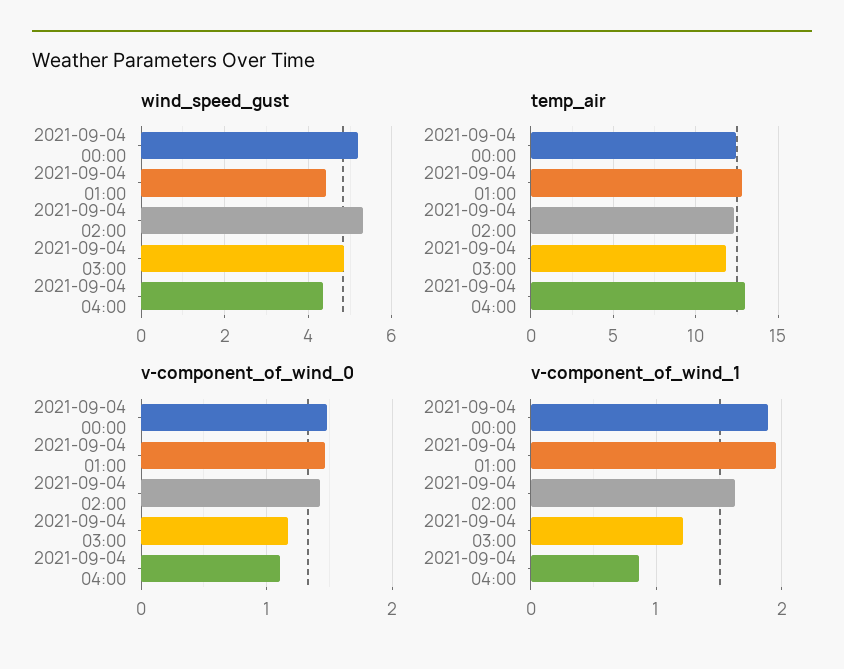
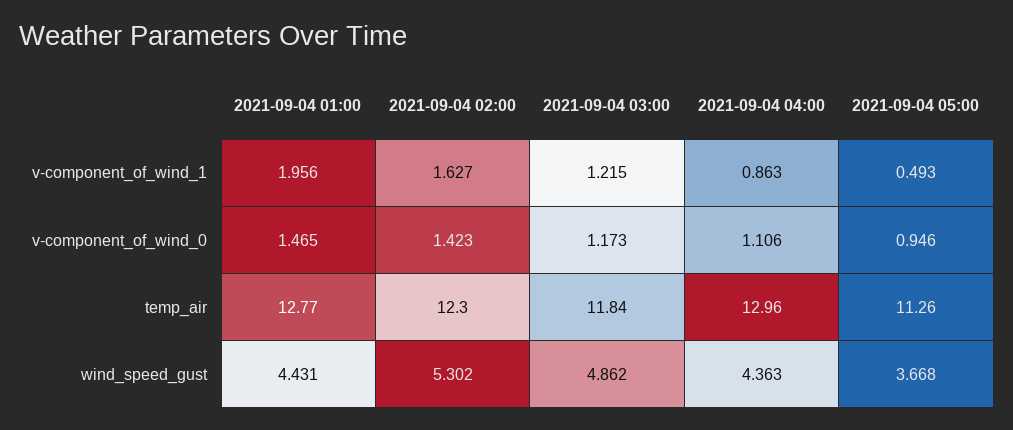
wind_speed_gust, 2021-09-04 00:00: 5.2 -> none
temp_air, 2021-09-04 00:00: 12.5 -> none
v-component_of_wind_0, 2021-09-04 00:00: 1.5 -> none
v-component_of_wind_1, 2021-09-04 00:00: 1.9 -> none
v-component_of_wind_1, 2021-09-04 05:00: none -> 0.493
v-component_of_wind_0, 2021-09-04 05:00: none -> 0.946
temp_air, 2021-09-04 05:00: none -> 11.26
wind_speed_gust, 2021-09-04 05:00: none -> 3.668

